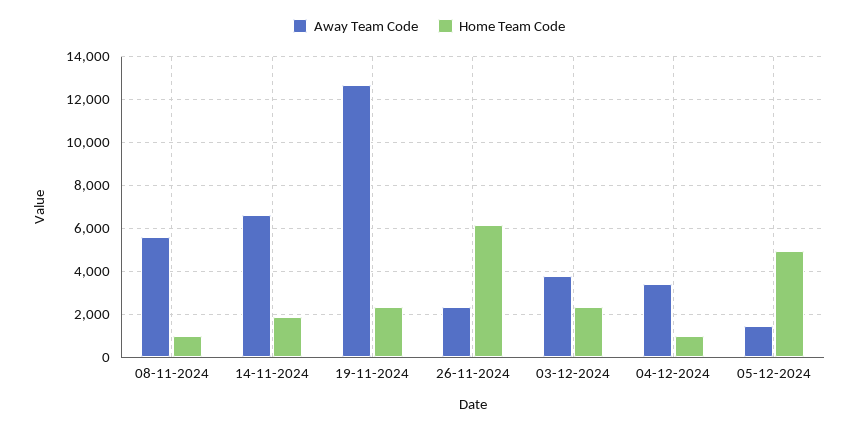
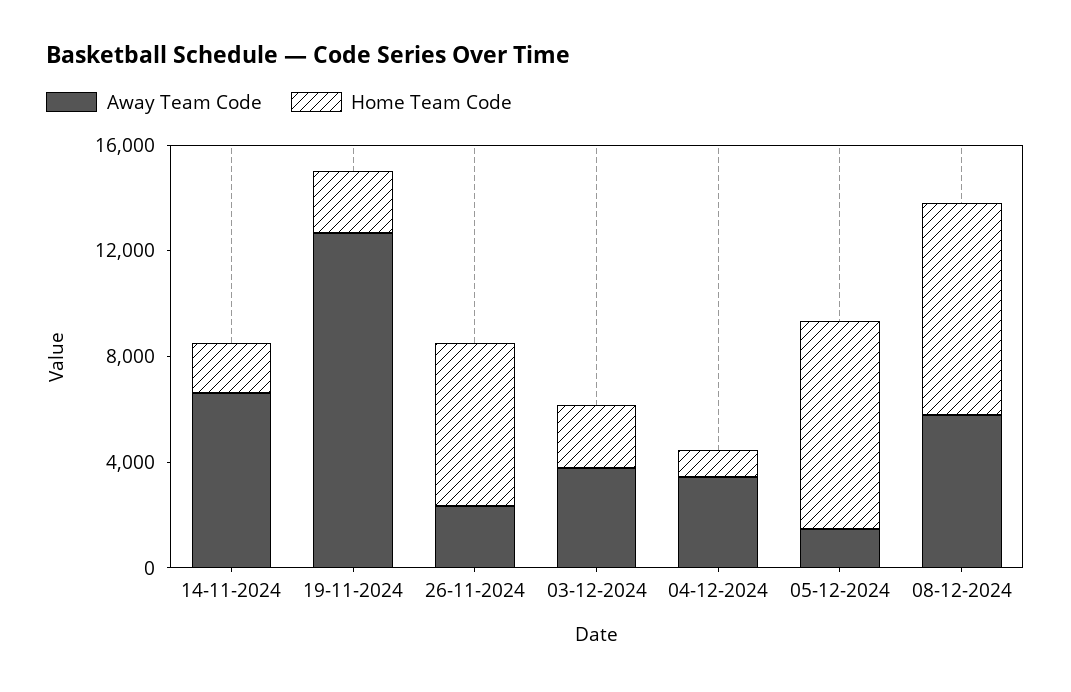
Away Team Code, 08-11-2024: 5500 -> none
Home Team Code, 08-11-2024: 1000 -> none
Home Team Code, 05-12-2024: 5000 -> 8000
Away Team Code, 08-12-2024: none -> 6000
Home Team Code, 08-12-2024: none -> 8000

